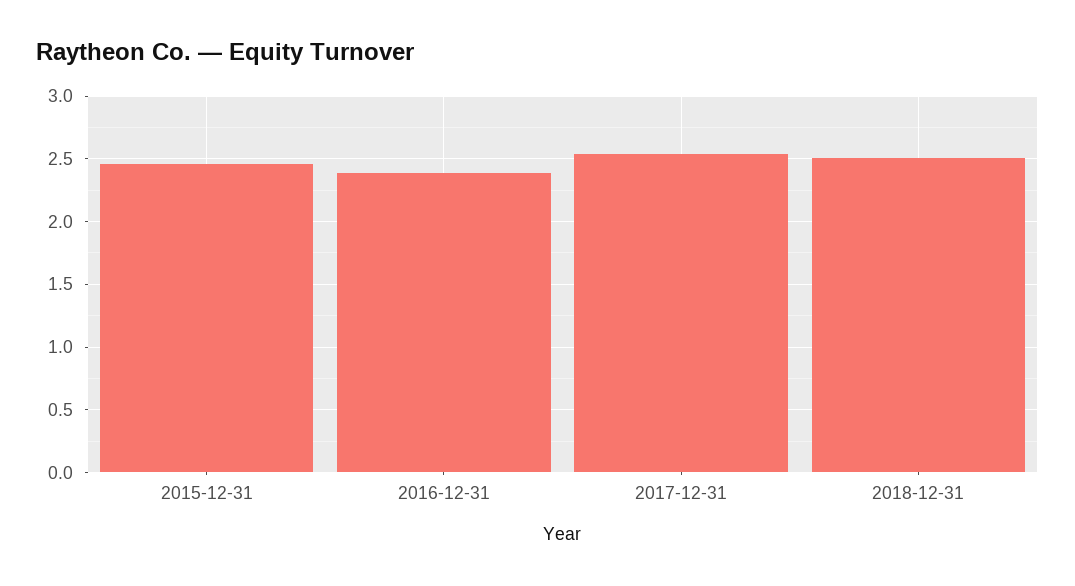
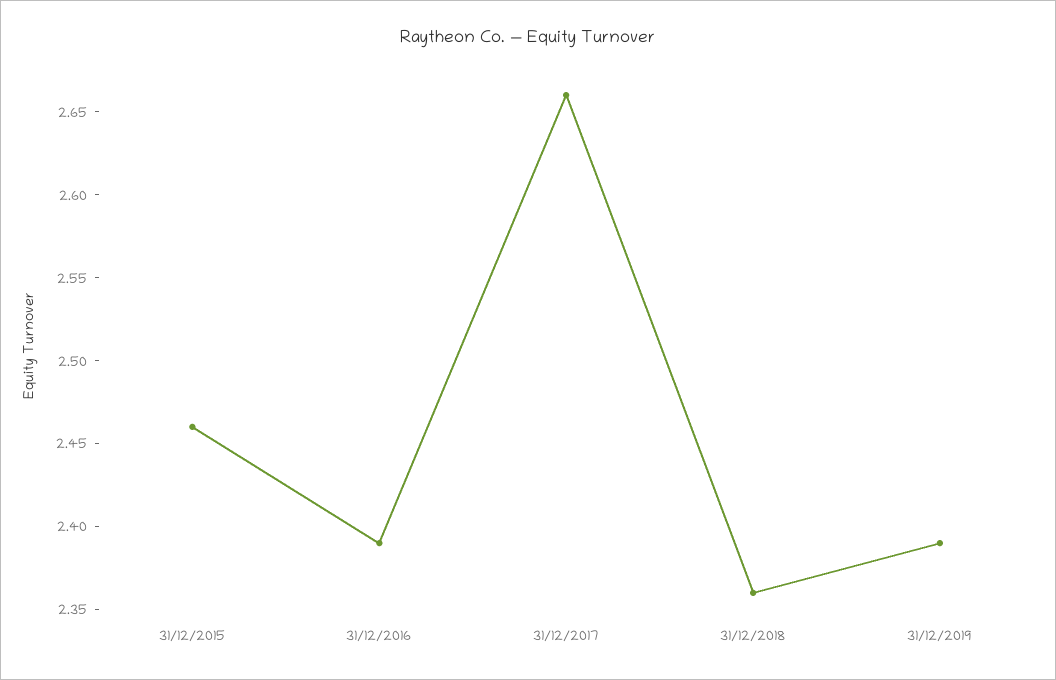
2017-12-31: 2.55 -> 2.66
2018-12-31: 2.5 -> 2.36
31/12/2019: none -> 2.39

